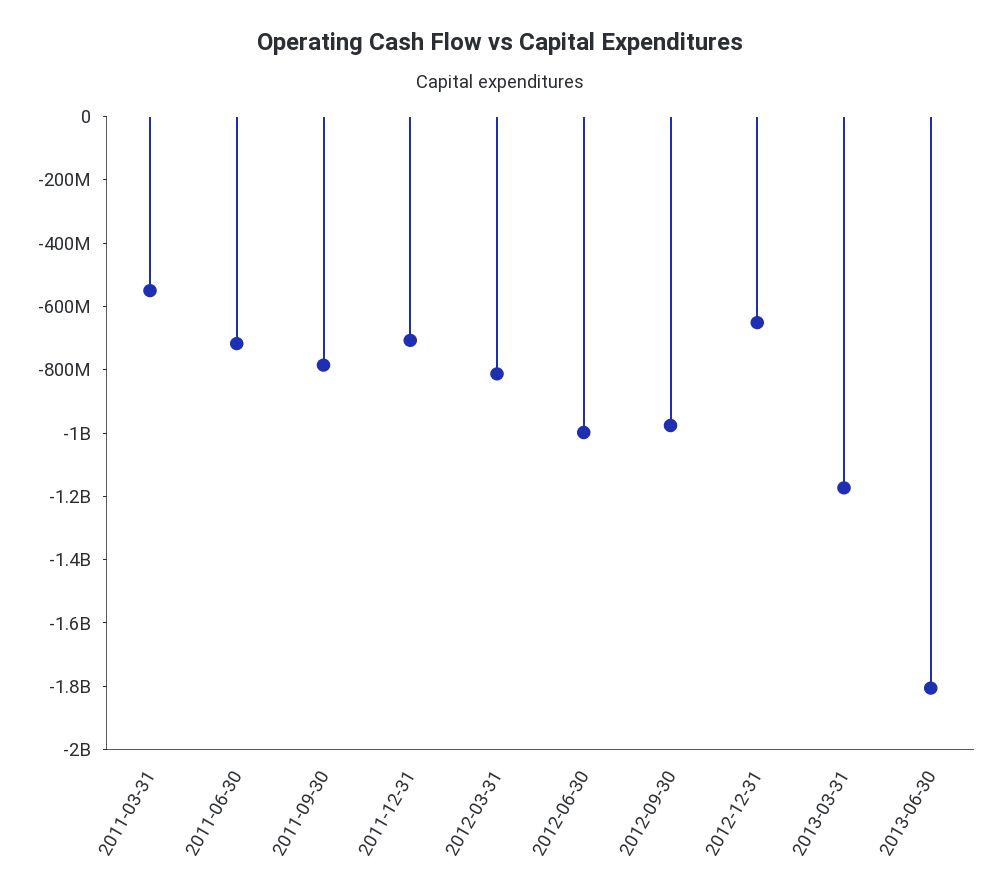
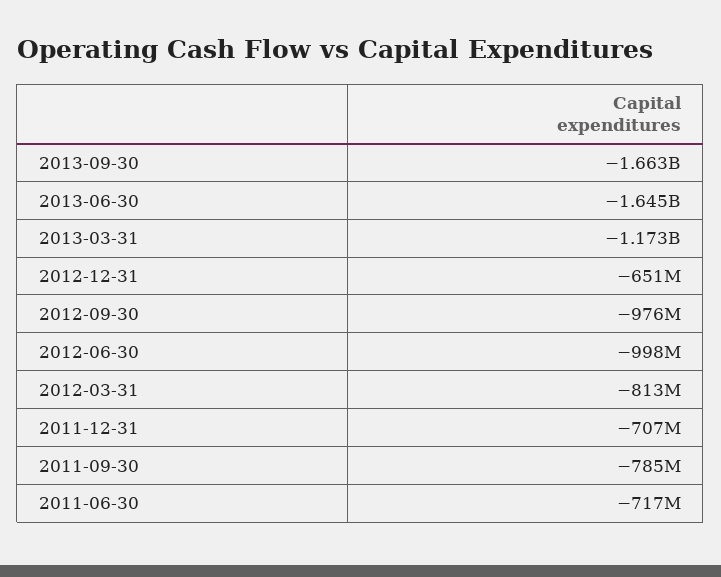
2011-03-31: -550000000 -> none
2013-06-30: -1800000000 -> -1645000000
2013-09-30: none -> -1663000000

